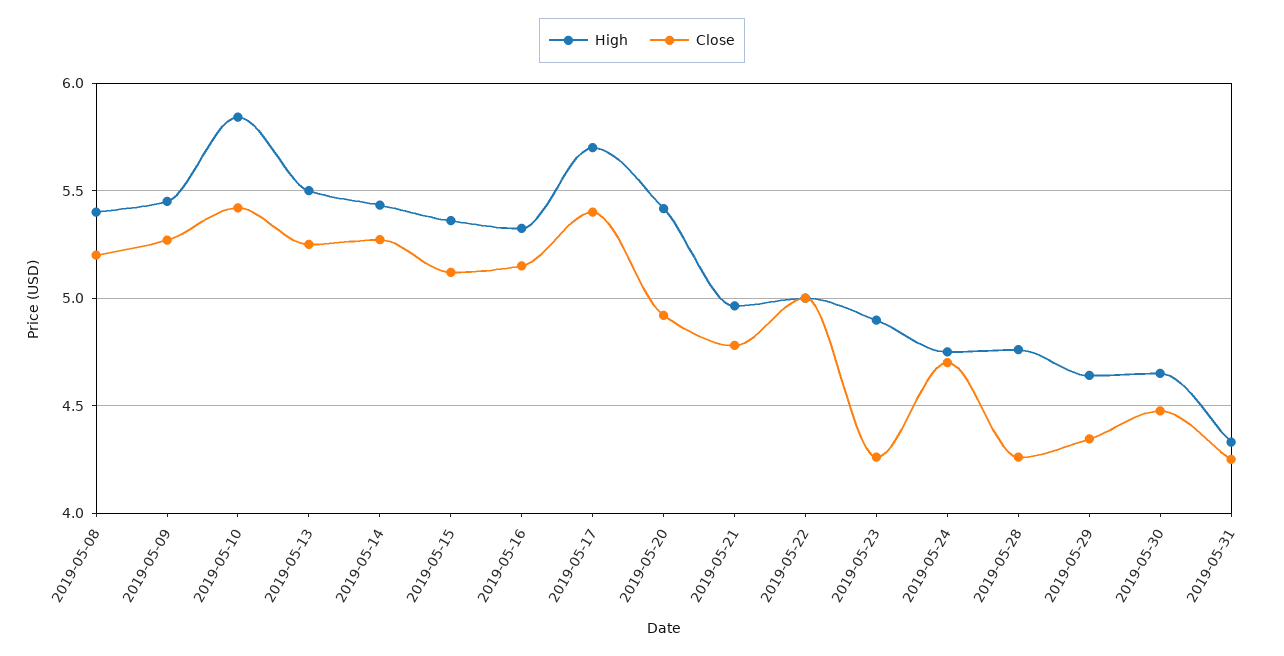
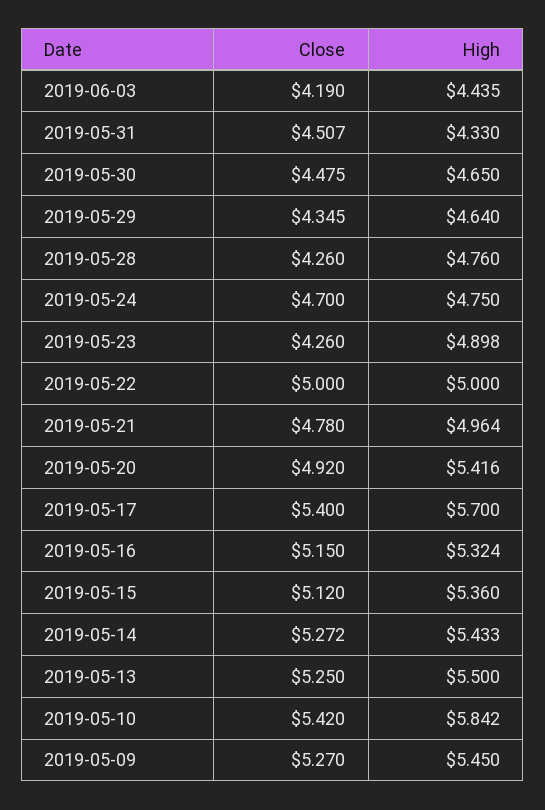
High, 2019-05-08: 5.4 -> none
Close, 2019-05-08: 5.2 -> none
Close, 2019-05-31: 4.25 -> 4.507
Close, 2019-06-03: none -> 4.19
High, 2019-06-03: none -> 4.435

